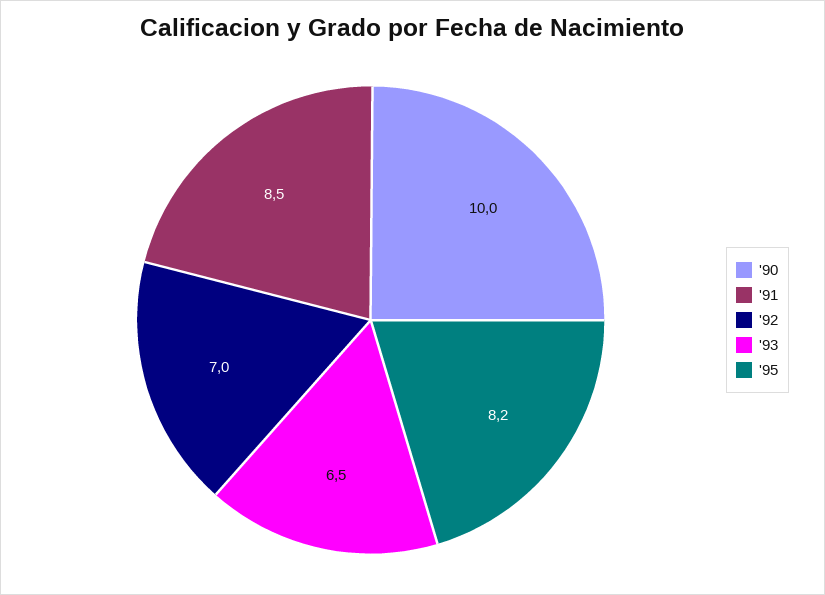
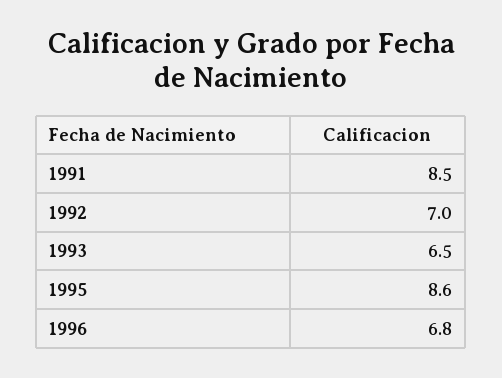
'90: 10 -> none
'95: 8.2 -> 8.6
1996: none -> 6.8

